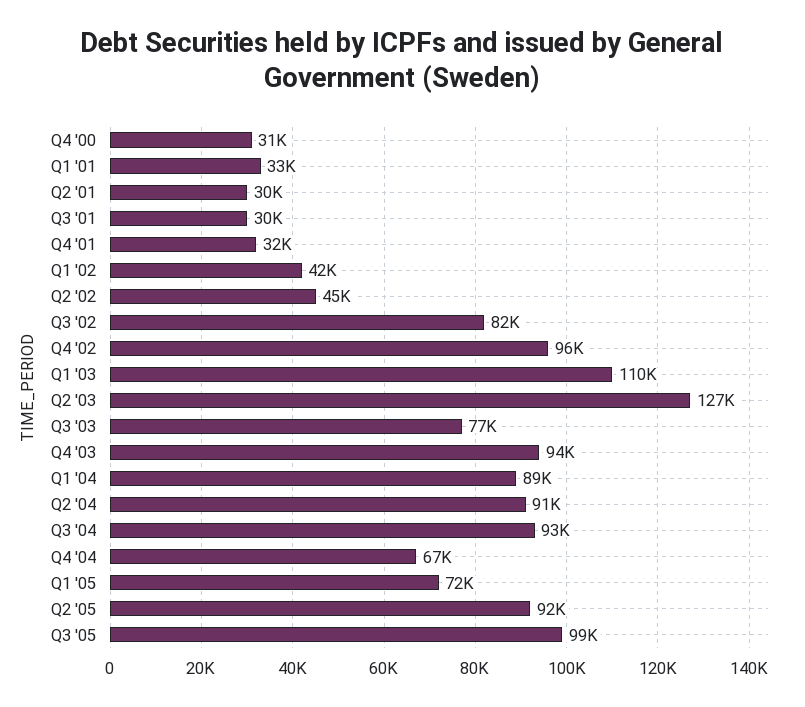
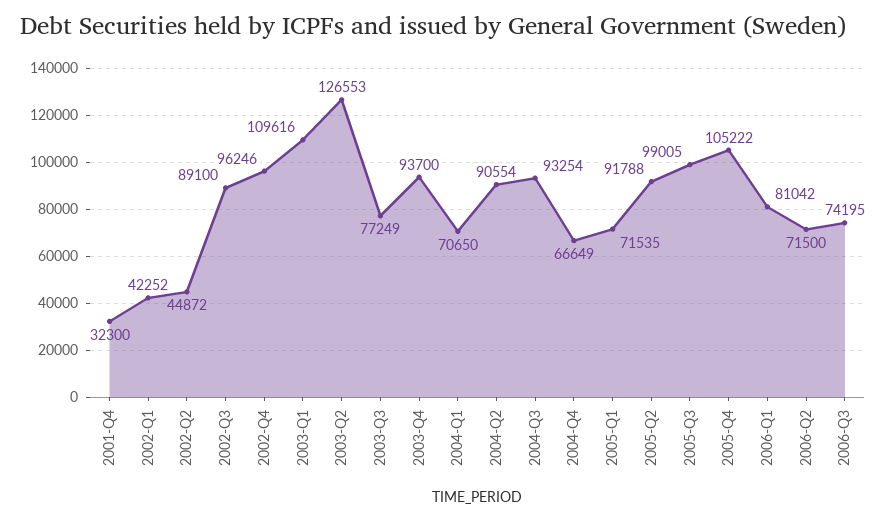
Q4 '00: 31000 -> none
Q1 '01: 33000 -> none
Q2 '01: 30000 -> none
Q3 '01: 30000 -> none
Q3 '02: 82000 -> 89100
Q1 '04: 89000 -> 70650
2005-Q4: none -> 105222
2006-Q1: none -> 81042
2006-Q2: none -> 71500
2006-Q3: none -> 74195

